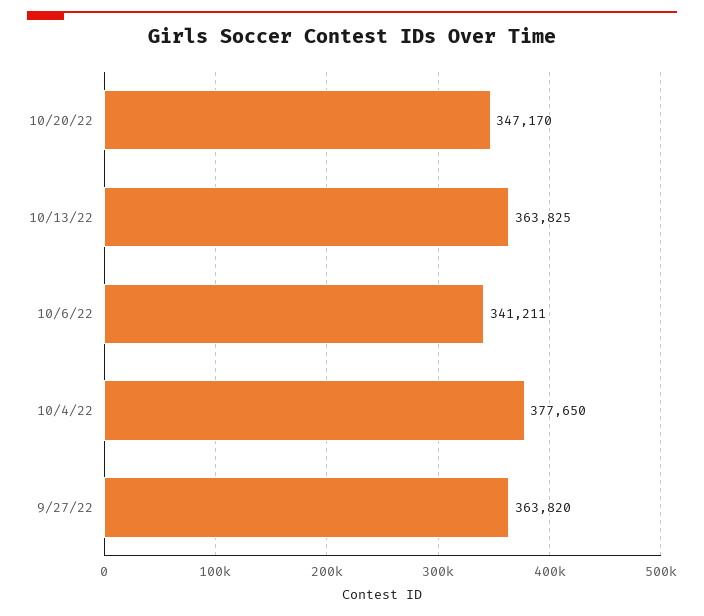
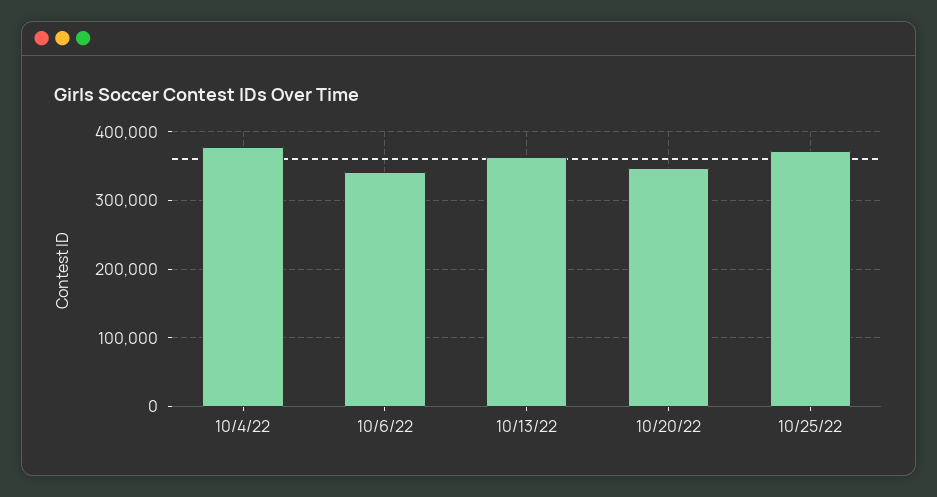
9/27/22: 363820 -> none
10/25/22: none -> 370000

